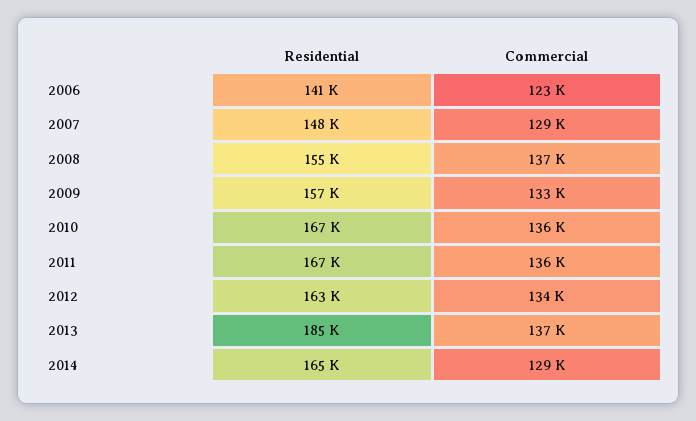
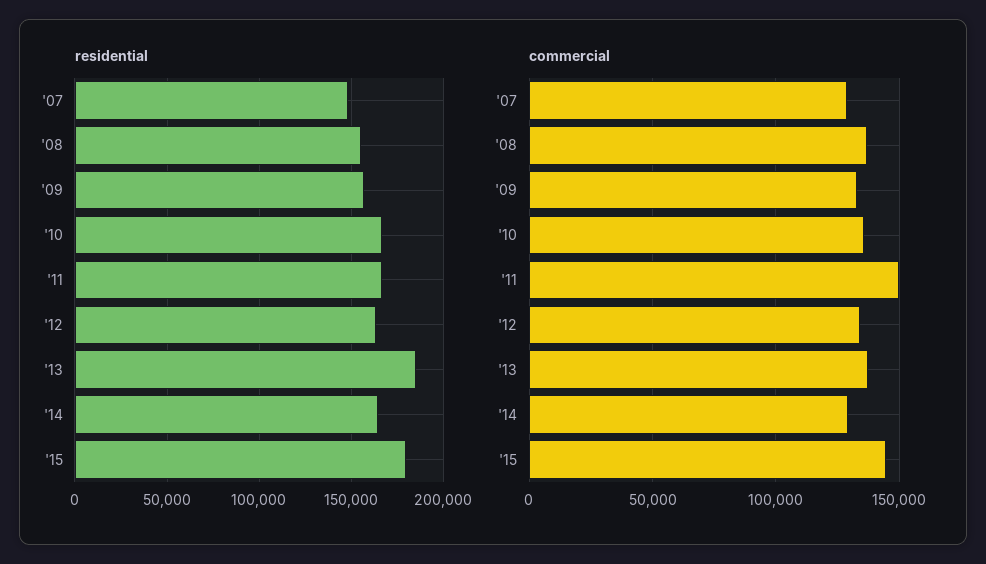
Residential, 2006: 141000 -> none
Commercial, 2006: 123000 -> none
Commercial, 2011: 136000 -> 150000
Residential, '15: none -> 180000
Commercial, '15: none -> 145000

